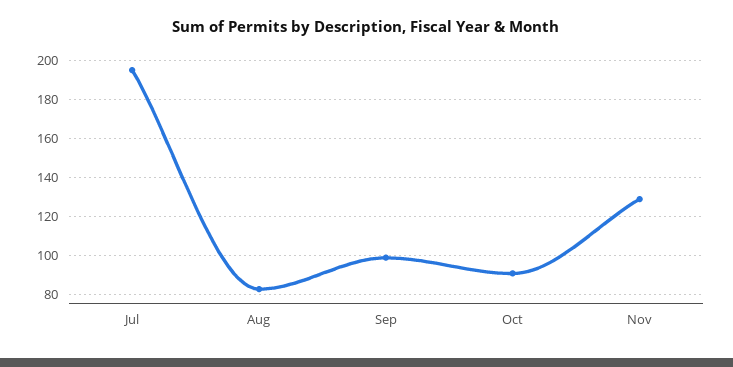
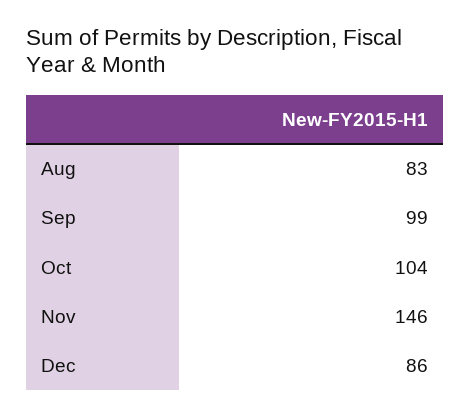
Jul: 195 -> none
Oct: 90 -> 104
Nov: 130 -> 146
Dec: none -> 86

